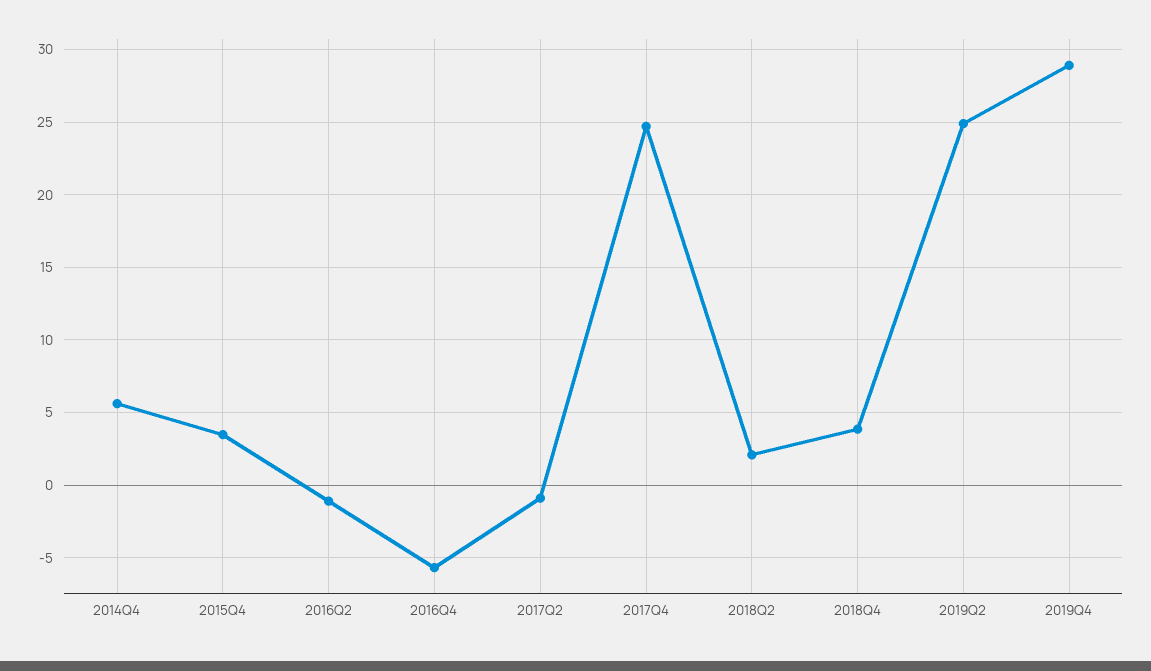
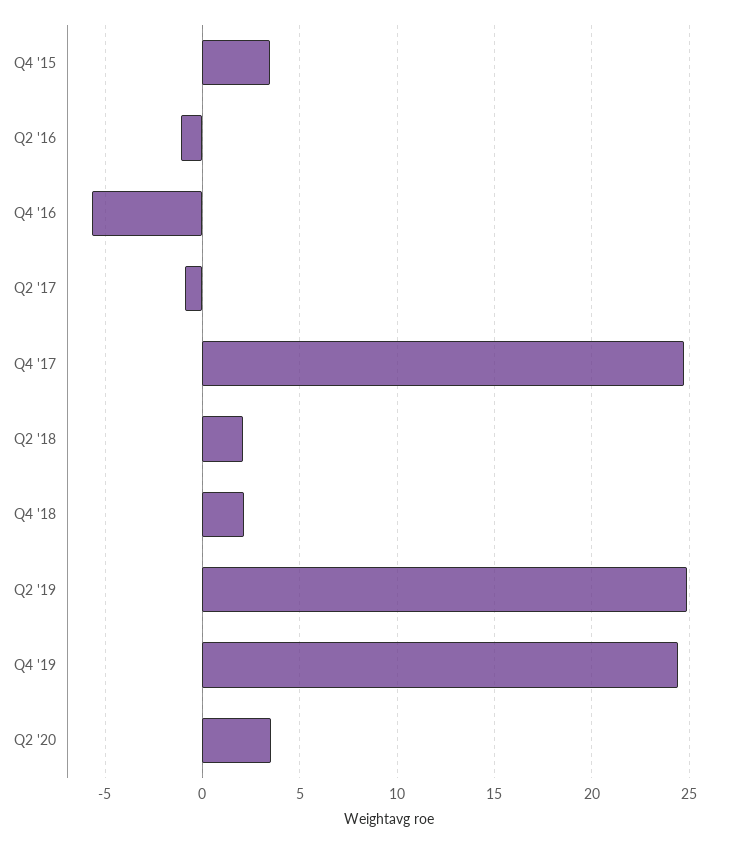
2014Q4: 5.5 -> none
2018Q4: 4 -> 2
2019Q4: 29 -> 24.5
Q2 '20: none -> 3.5

